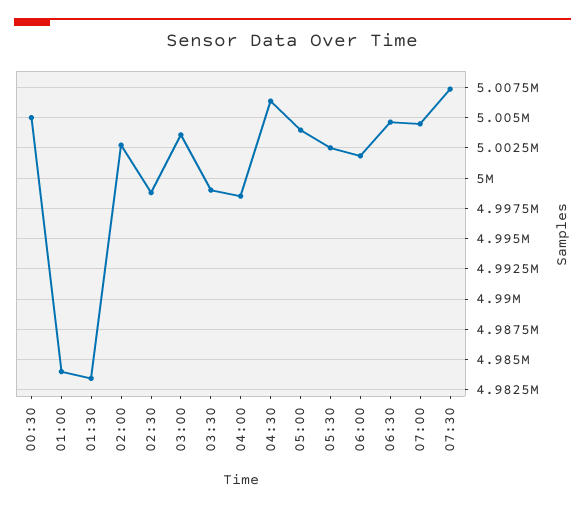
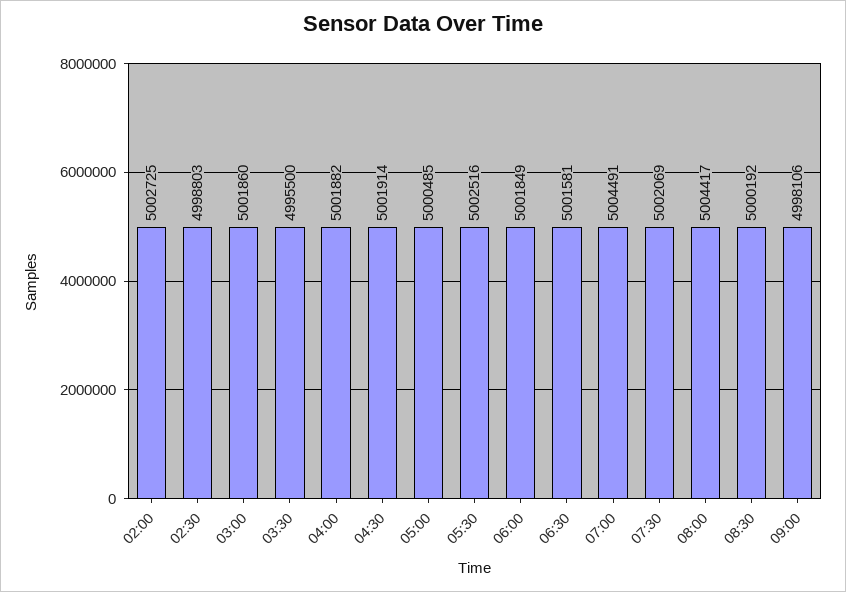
00:30: 5005000 -> none
01:00: 4984000 -> none
01:30: 4983500 -> none
03:00: 5003500 -> 5001860
03:30: 4999000 -> 4995500
04:00: 4998500 -> 5001882
04:30: 5006500 -> 5001914
05:00: 5004000 -> 5000485
06:30: 5004500 -> 5001581
07:30: 5007500 -> 5002069
08:00: none -> 5004417
08:30: none -> 5000192
09:00: none -> 4998106

